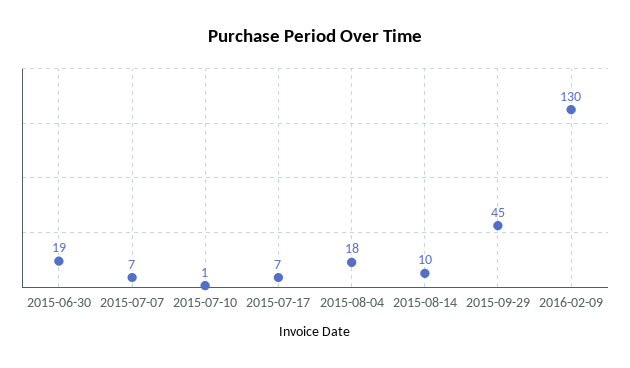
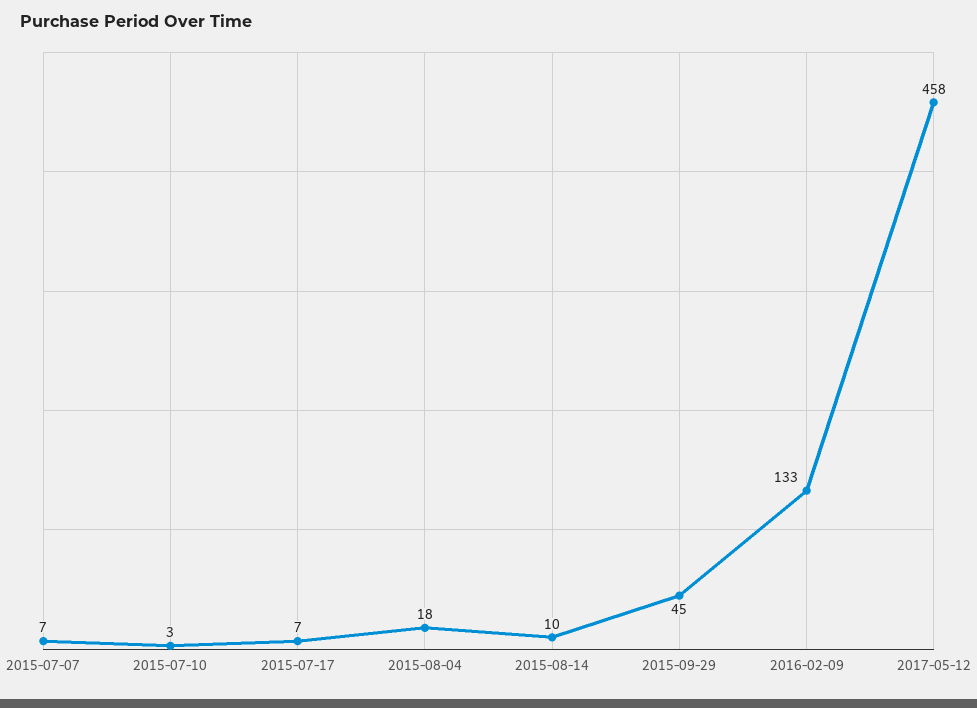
2015-06-30: 19 -> none
2015-07-10: 1 -> 3
2016-02-09: 130 -> 133
2017-05-12: none -> 458

